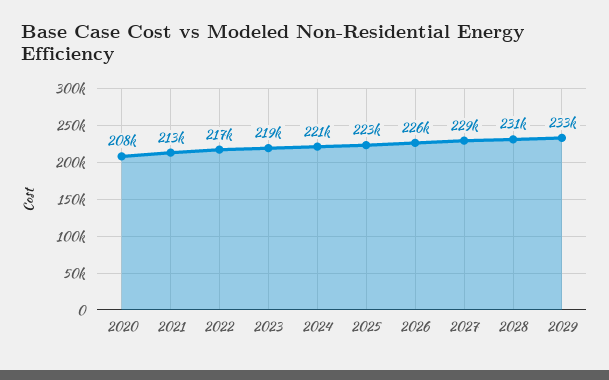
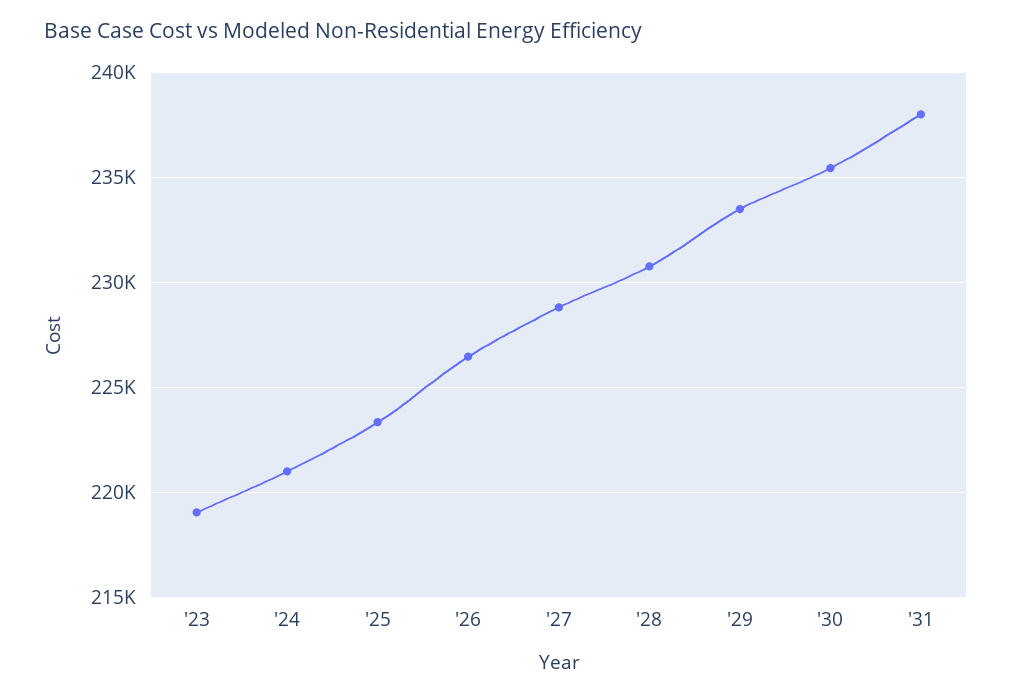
2020: 208000 -> none
2021: 213000 -> none
2022: 217000 -> none
'30: none -> 235500
'31: none -> 238000

